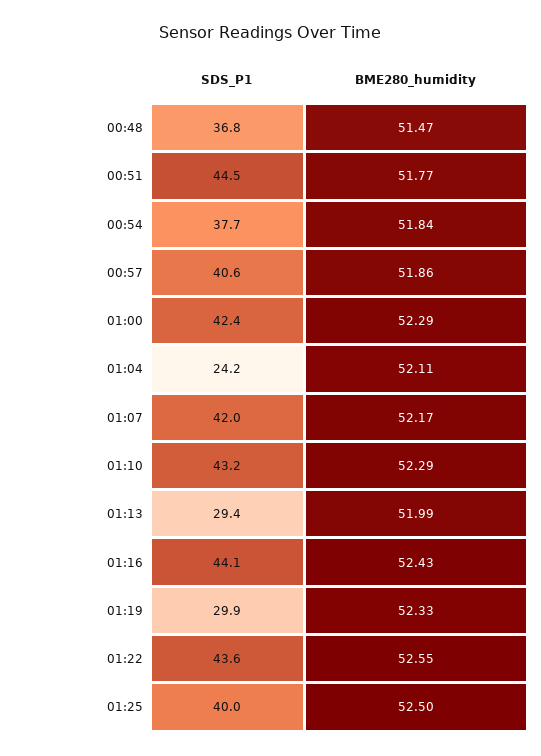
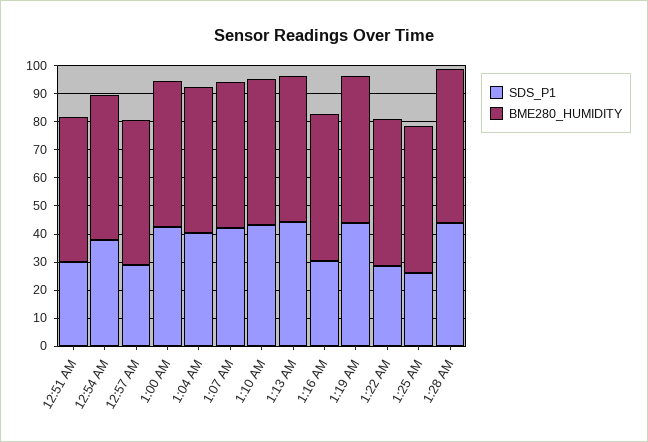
SDS_P1, 00:48: 36.8 -> none
BME280_humidity, 00:48: 51.47 -> none
SDS_P1, 00:51: 44.5 -> 30
SDS_P1, 00:57: 40.6 -> 30
SDS_P1, 01:04: 24.2 -> 40
SDS_P1, 01:13: 29.4 -> 45
SDS_P1, 01:16: 44.1 -> 30
SDS_P1, 01:19: 29.9 -> 45
SDS_P1, 01:22: 43.6 -> 30
SDS_P1, 01:25: 40 -> 25
SDS_P1, 1:28 AM: none -> 45
BME280_humidity, 1:28 AM: none -> 55

